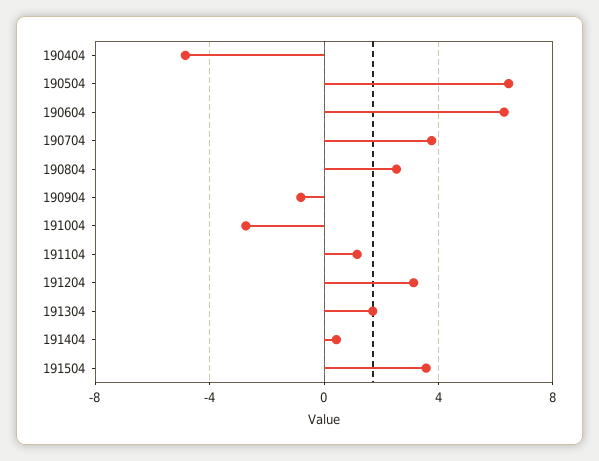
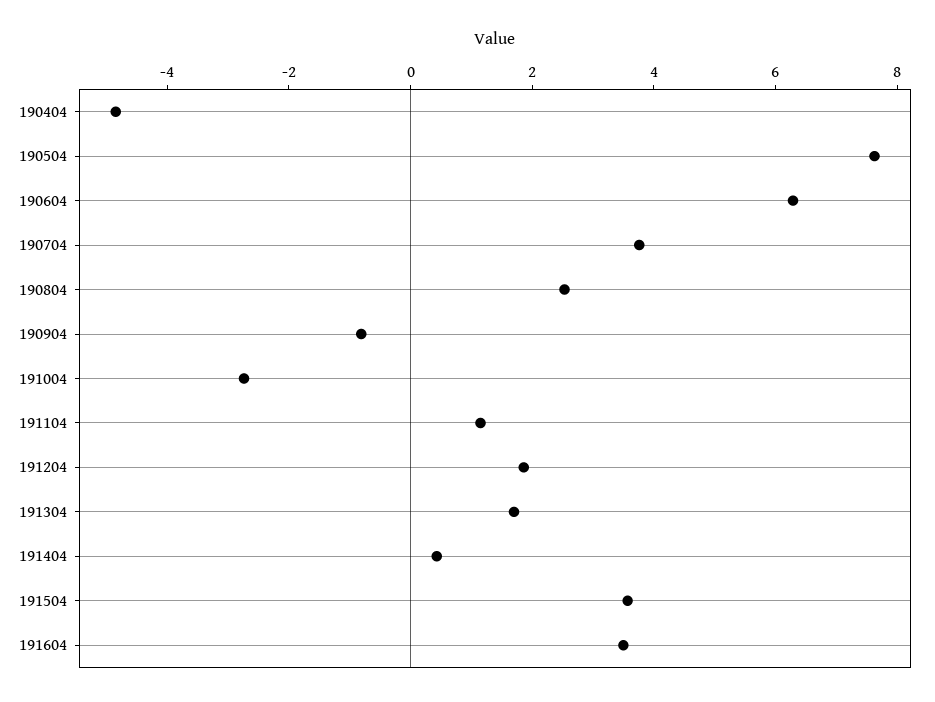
190504: 6.5 -> 7.5
191204: 3 -> 2
191604: none -> 3.5

